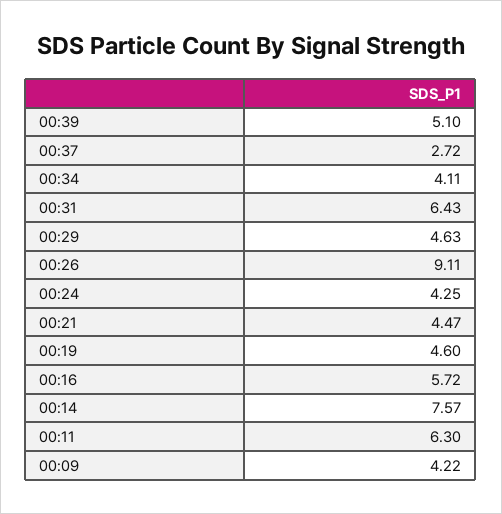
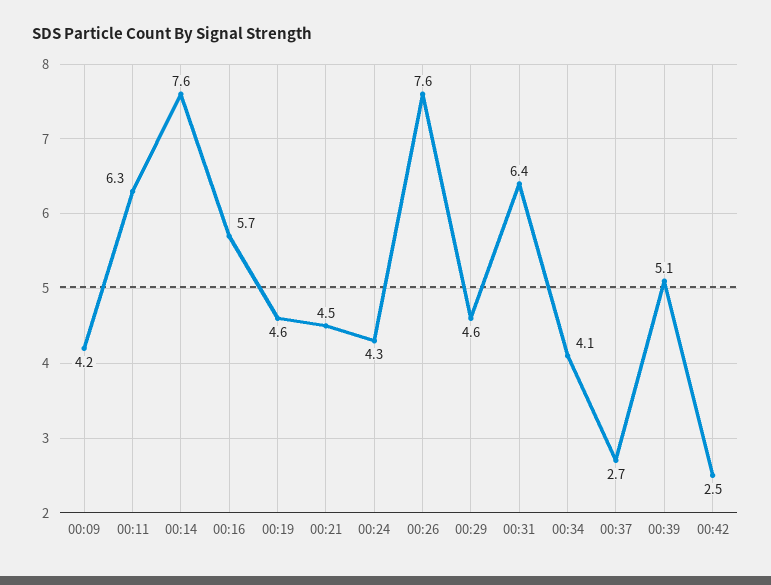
00:26: 9.11 -> 7.6
00:42: none -> 2.5

